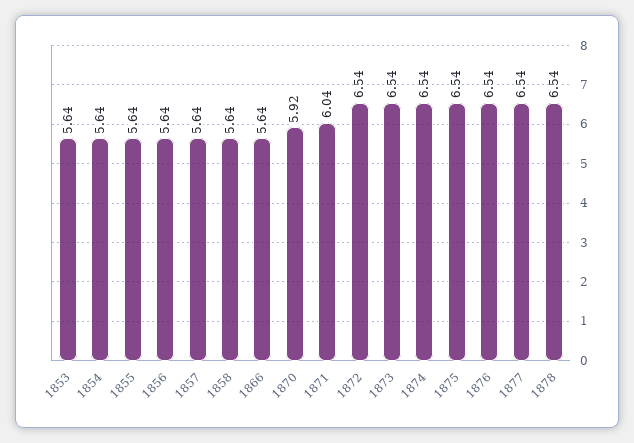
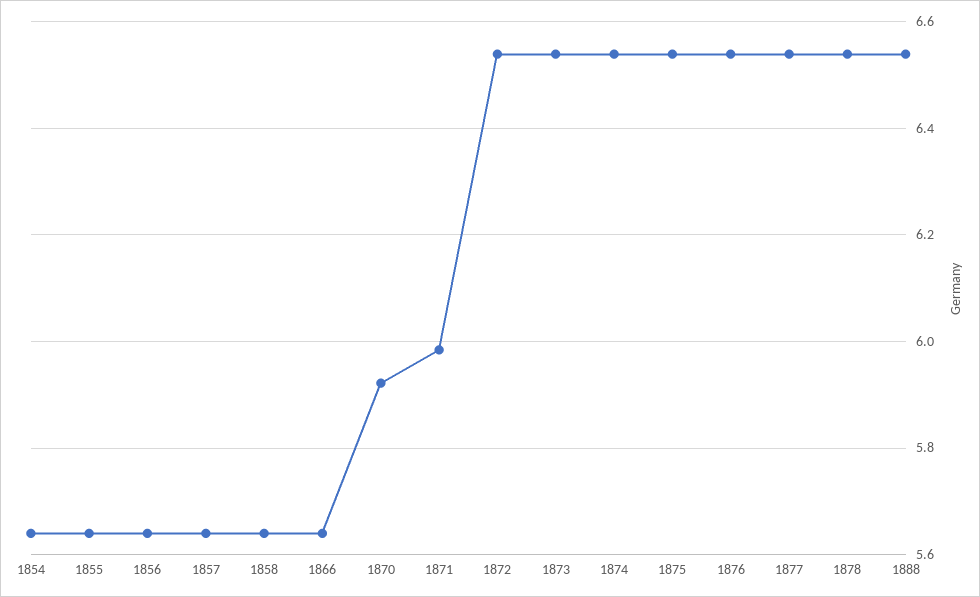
1853: 5.64 -> none
1871: 6.04 -> 5.98
1888: none -> 6.54

